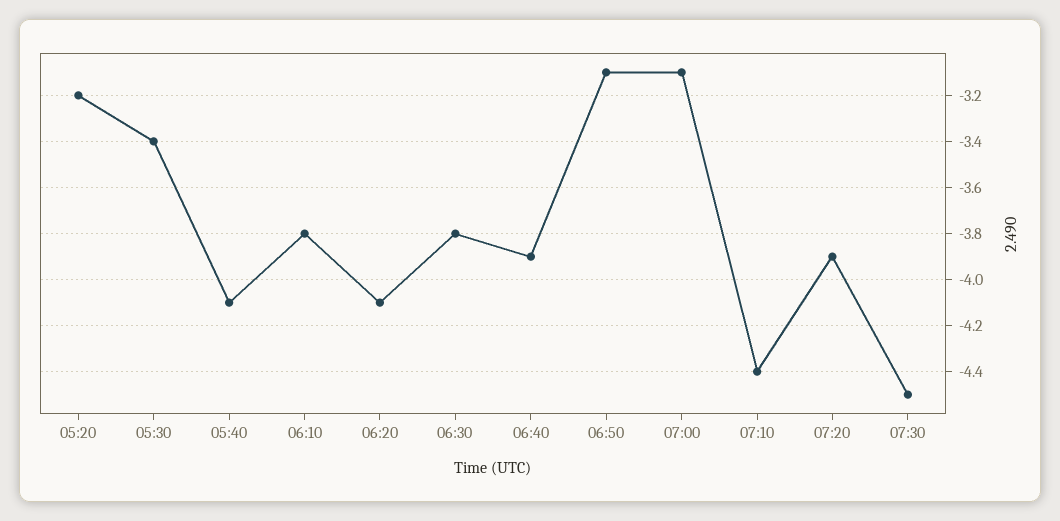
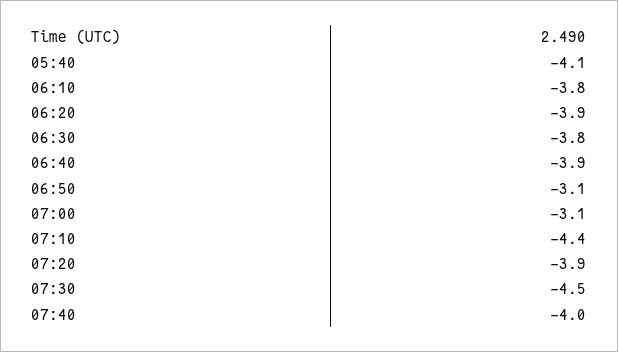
05:20: -3.2 -> none
05:30: -3.4 -> none
06:20: -4.1 -> -3.9
07:40: none -> -4

